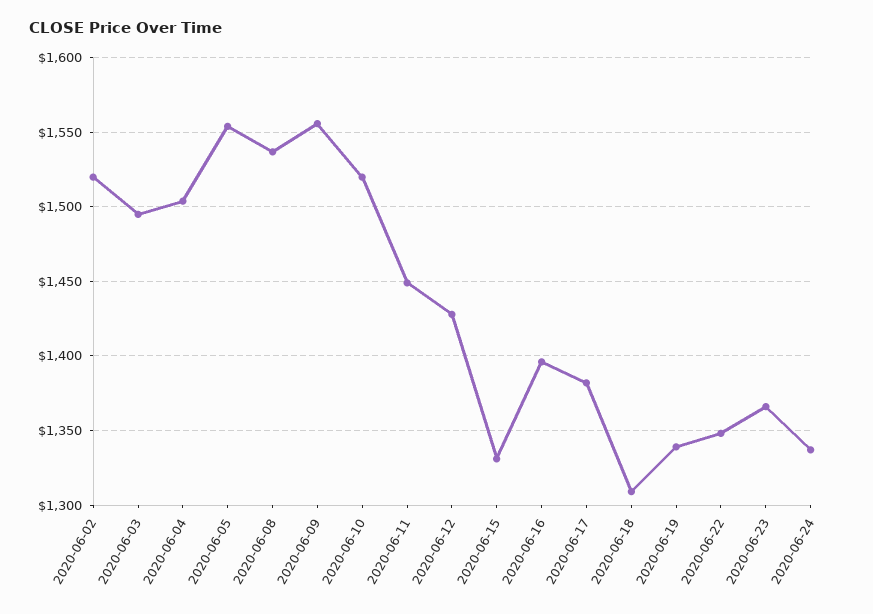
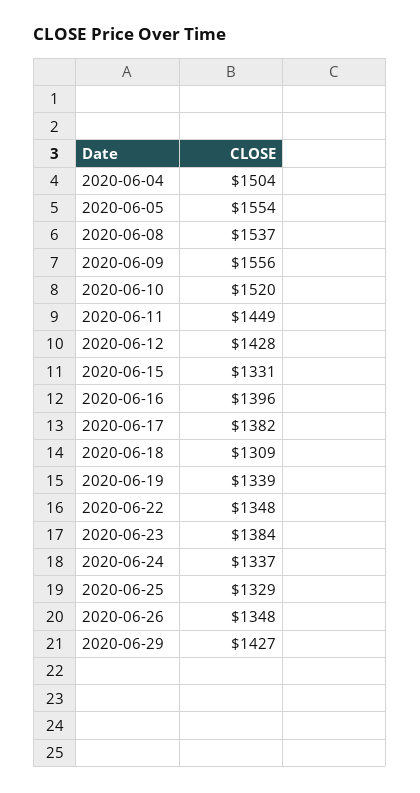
2020-06-02: 1520 -> none
2020-06-03: 1495 -> none
2020-06-23: 1365 -> 1384
2020-06-25: none -> 1329
2020-06-26: none -> 1348
2020-06-29: none -> 1427

